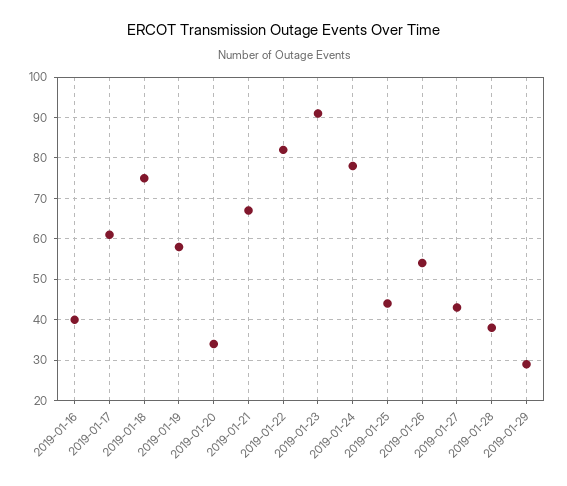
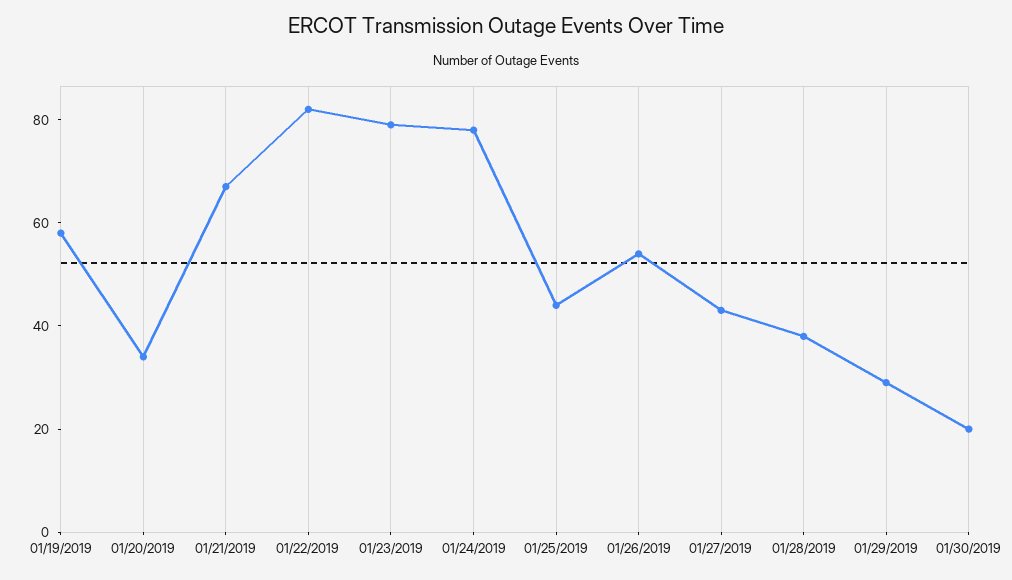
2019-01-16: 40 -> none
2019-01-17: 60 -> none
2019-01-18: 75 -> none
2019-01-23: 90 -> 80
01/30/2019: none -> 20

